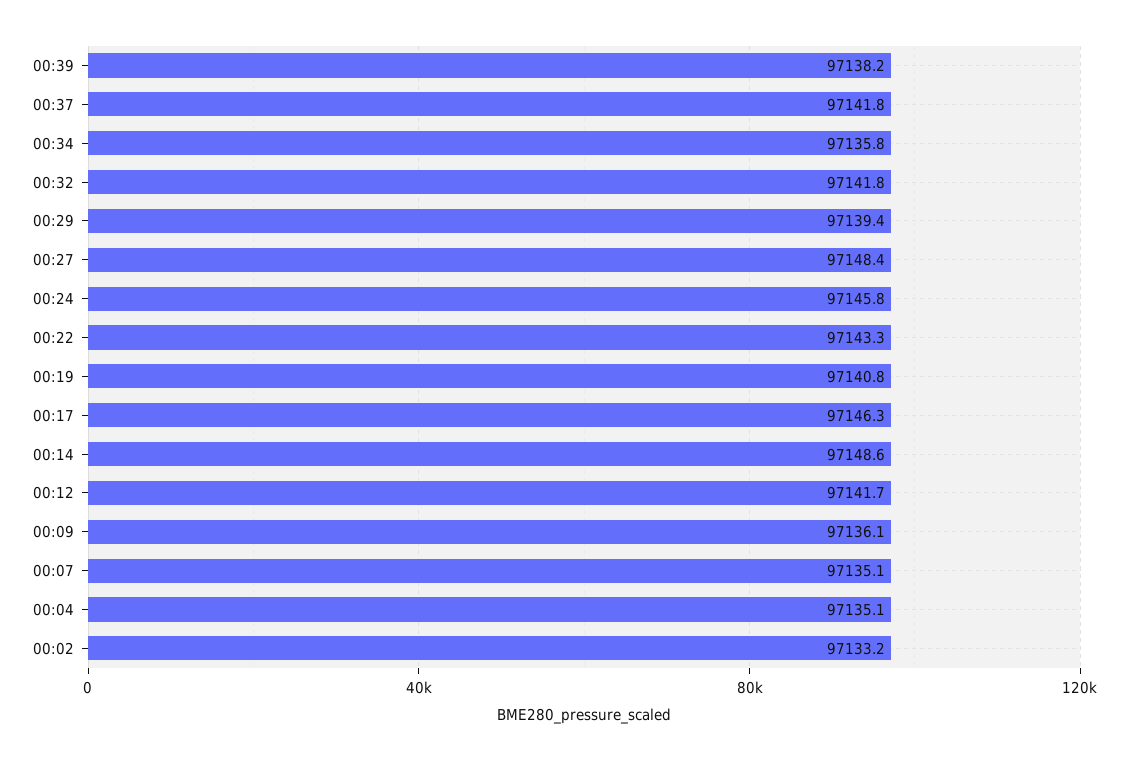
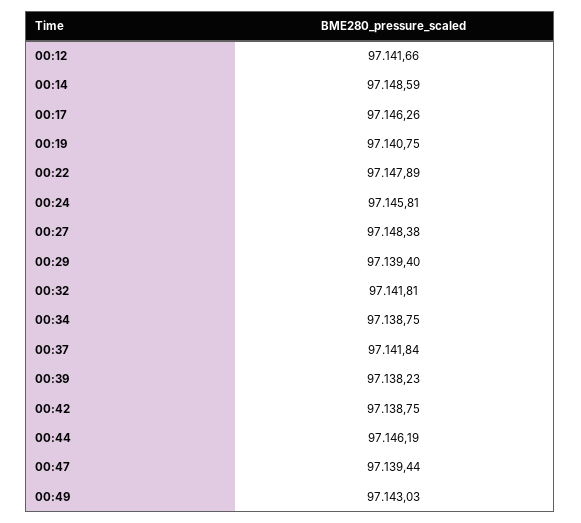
00:34: 97135.8 -> 97138.75
00:22: 97143.3 -> 97147.89
00:09: 97136.1 -> none
00:07: 97135.1 -> none
00:04: 97135.1 -> none
00:02: 97133.2 -> none
00:42: none -> 97138.75
00:44: none -> 97146.19
00:47: none -> 97139.44
00:49: none -> 97143.03

